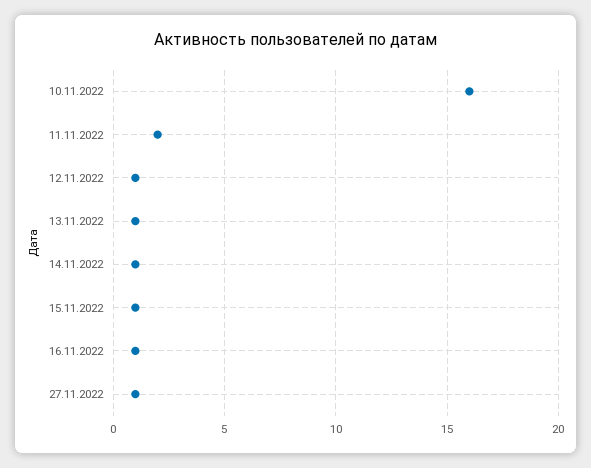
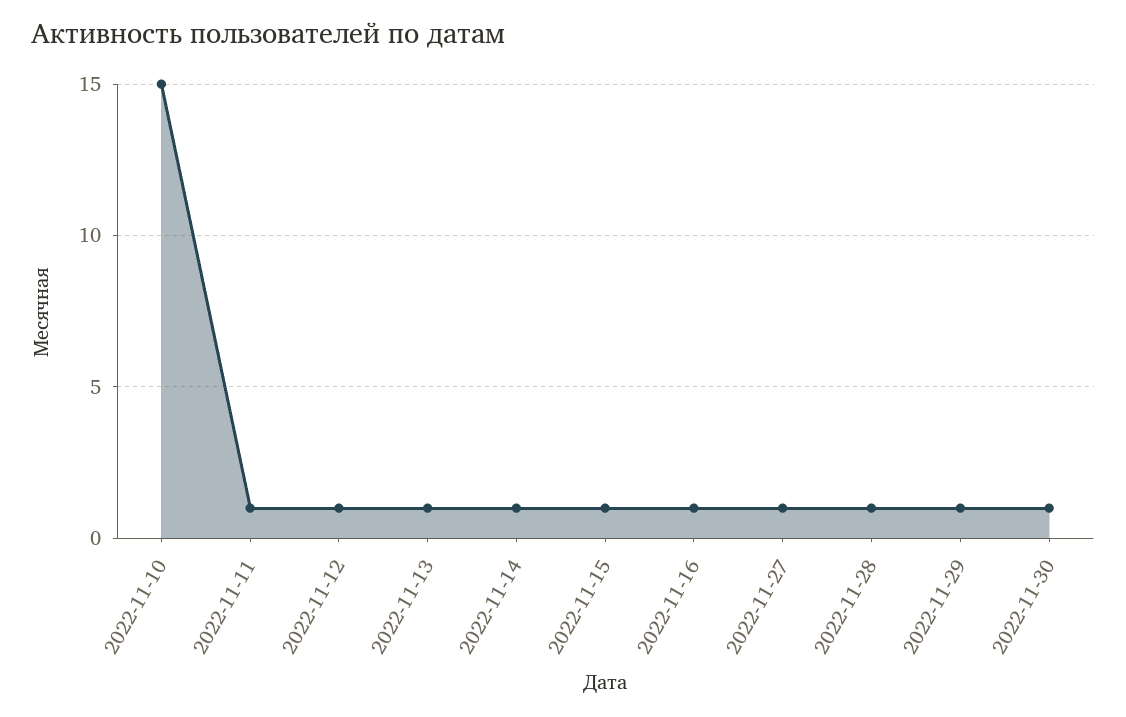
10.11.2022: 16 -> 15
11.11.2022: 2 -> 1
2022-11-28: none -> 1
2022-11-29: none -> 1
2022-11-30: none -> 1

